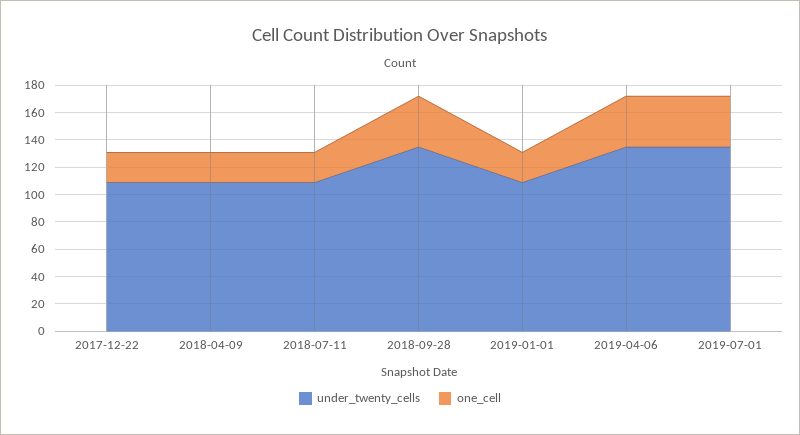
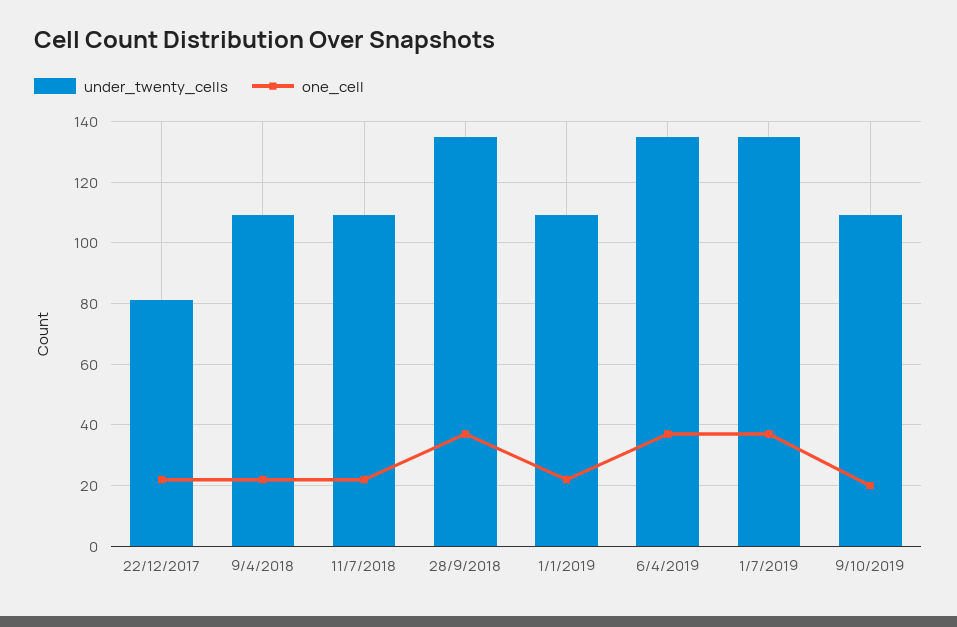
under_twenty_cells, 2017-12-22: 110 -> 80
under_twenty_cells, 9/10/2019: none -> 110
one_cell, 9/10/2019: none -> 20

